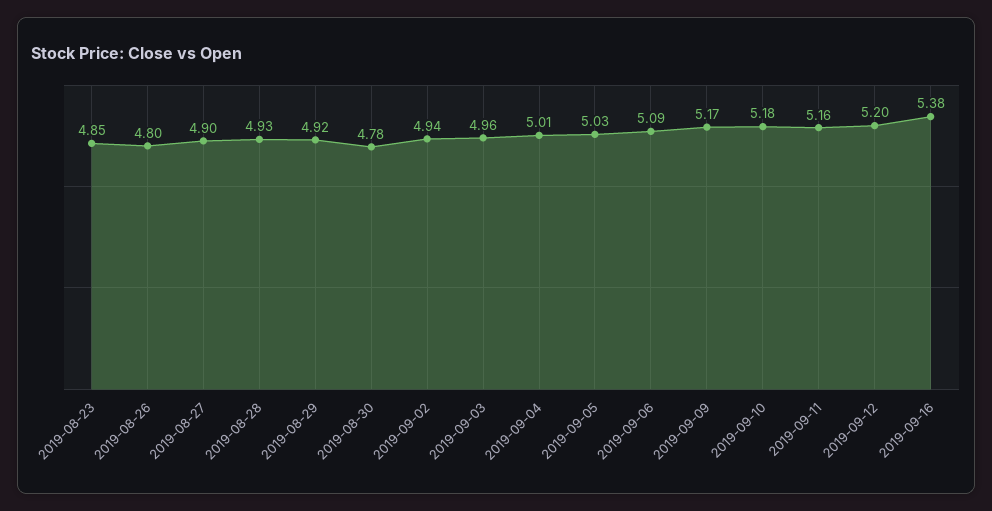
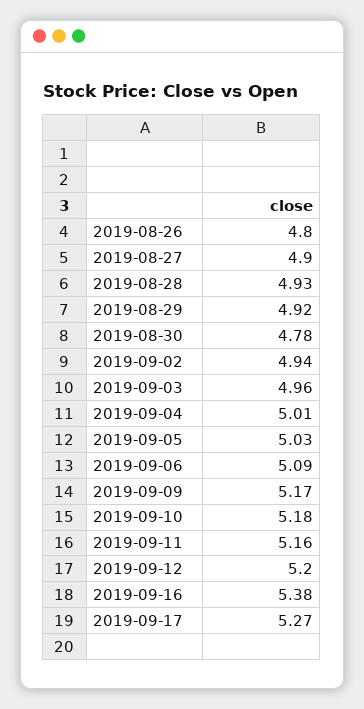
2019-08-23: 4.85 -> none
2019-09-17: none -> 5.27

